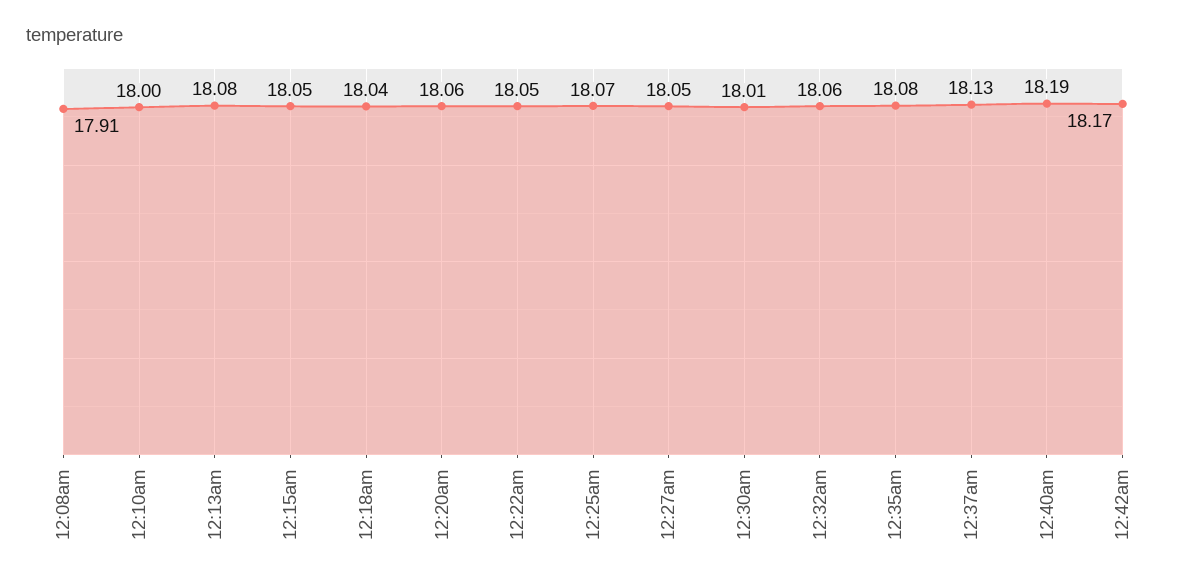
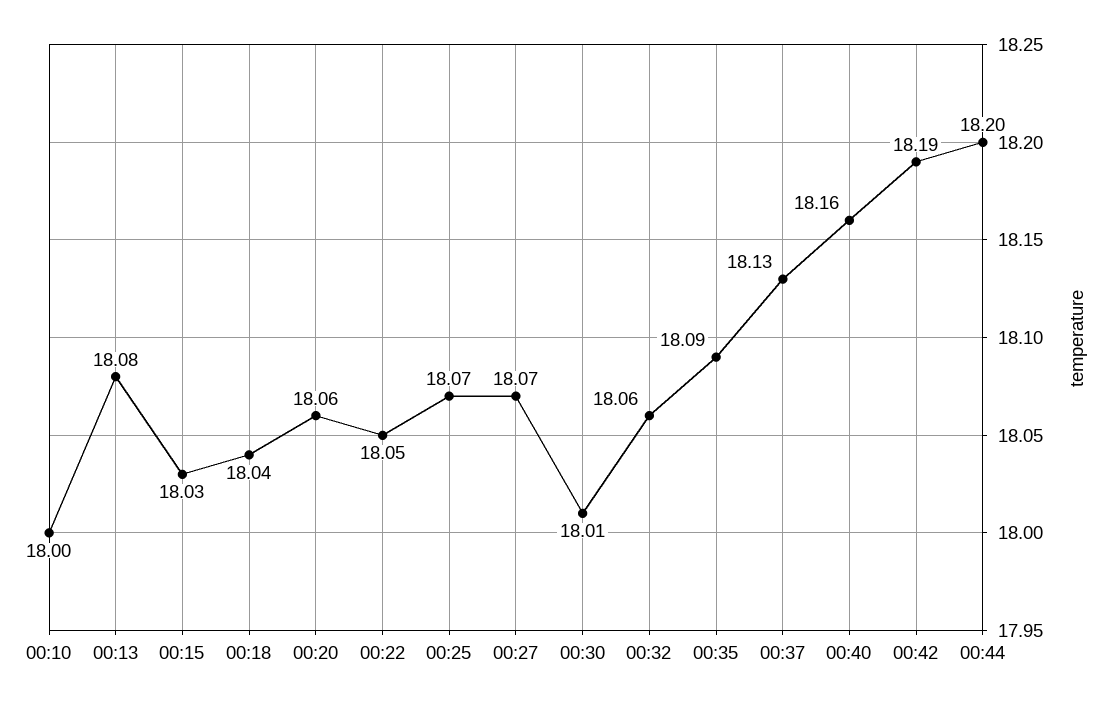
12:08am: 17.91 -> none
12:15am: 18.05 -> 18.03
12:27am: 18.05 -> 18.07
12:35am: 18.08 -> 18.09
12:40am: 18.19 -> 18.16
12:42am: 18.17 -> 18.19
00:44: none -> 18.2

